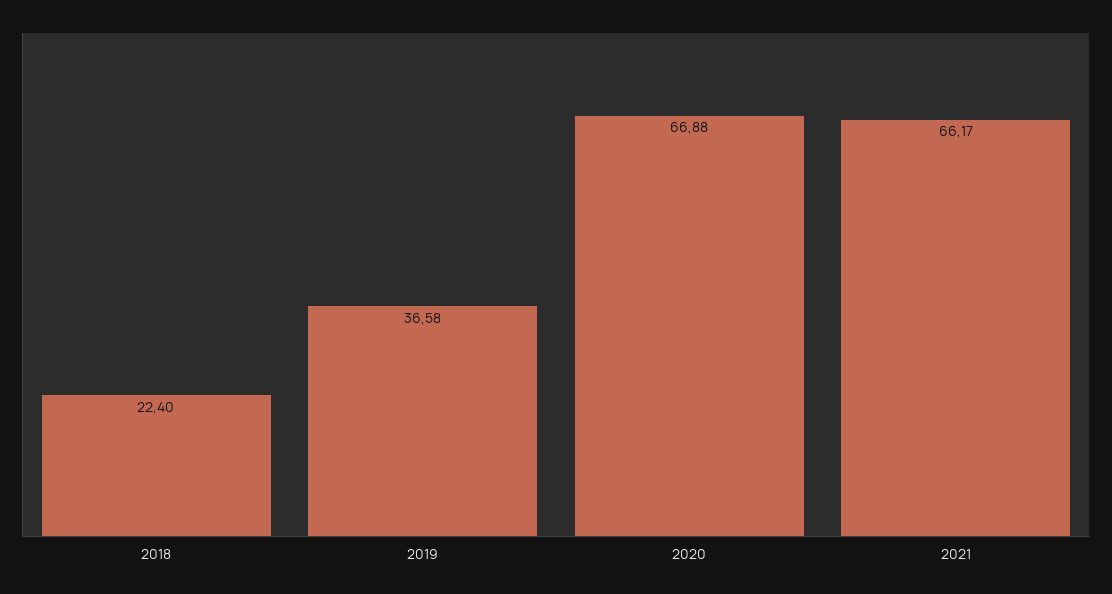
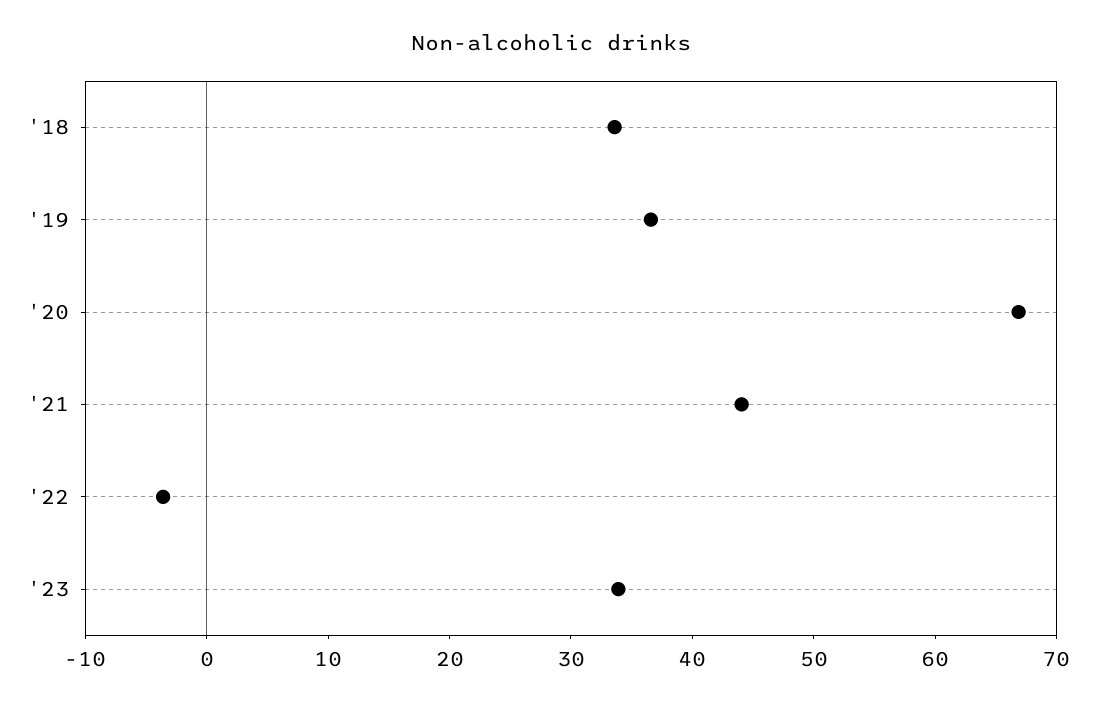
2018: 22.4 -> 34
2021: 66.17 -> 44
'22: none -> -4
'23: none -> 34

